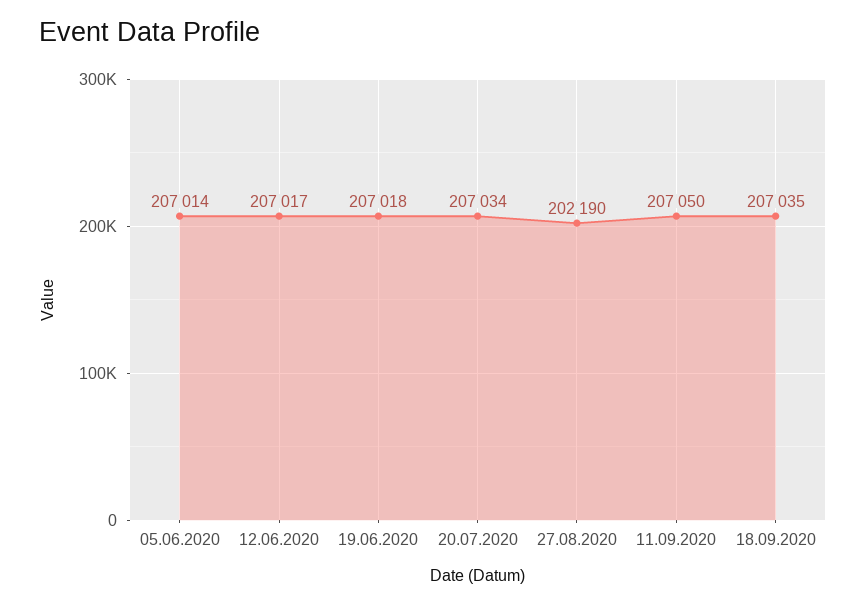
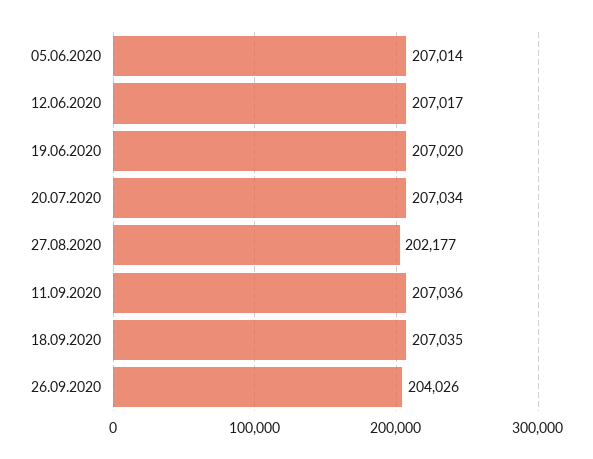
19.06.2020: 207018 -> 207020
27.08.2020: 202190 -> 202177
11.09.2020: 207050 -> 207036
26.09.2020: none -> 204026

